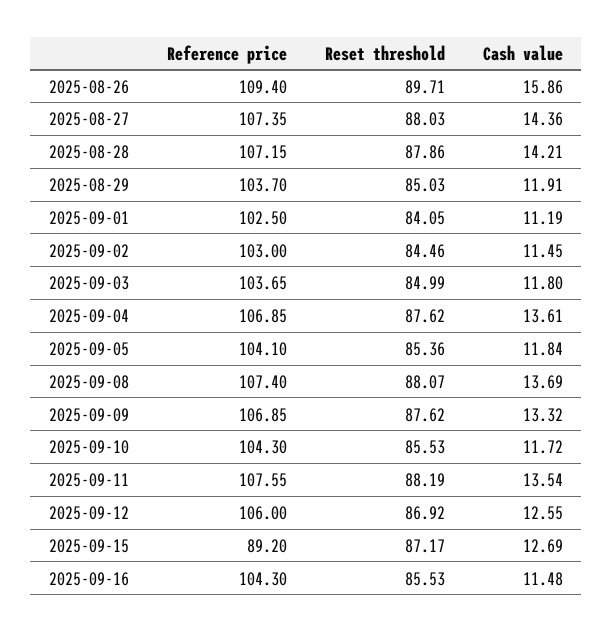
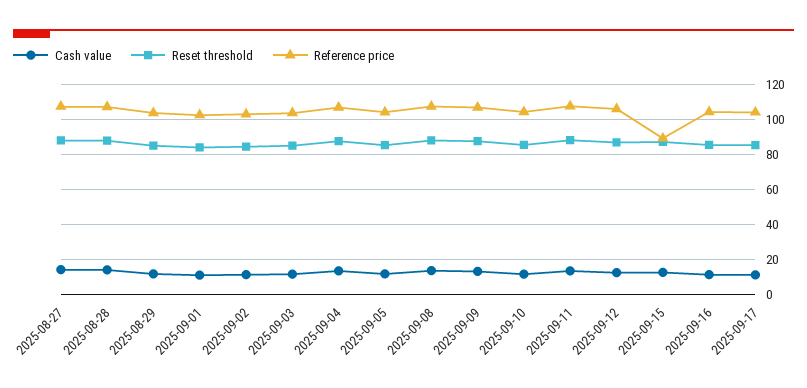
Reference price, 2025-08-26: 109.4 -> none
Reset threshold, 2025-08-26: 89.71 -> none
Cash value, 2025-08-26: 15.86 -> none
Cash value, 2025-09-17: none -> 10
Reset threshold, 2025-09-17: none -> 85
Reference price, 2025-09-17: none -> 105

